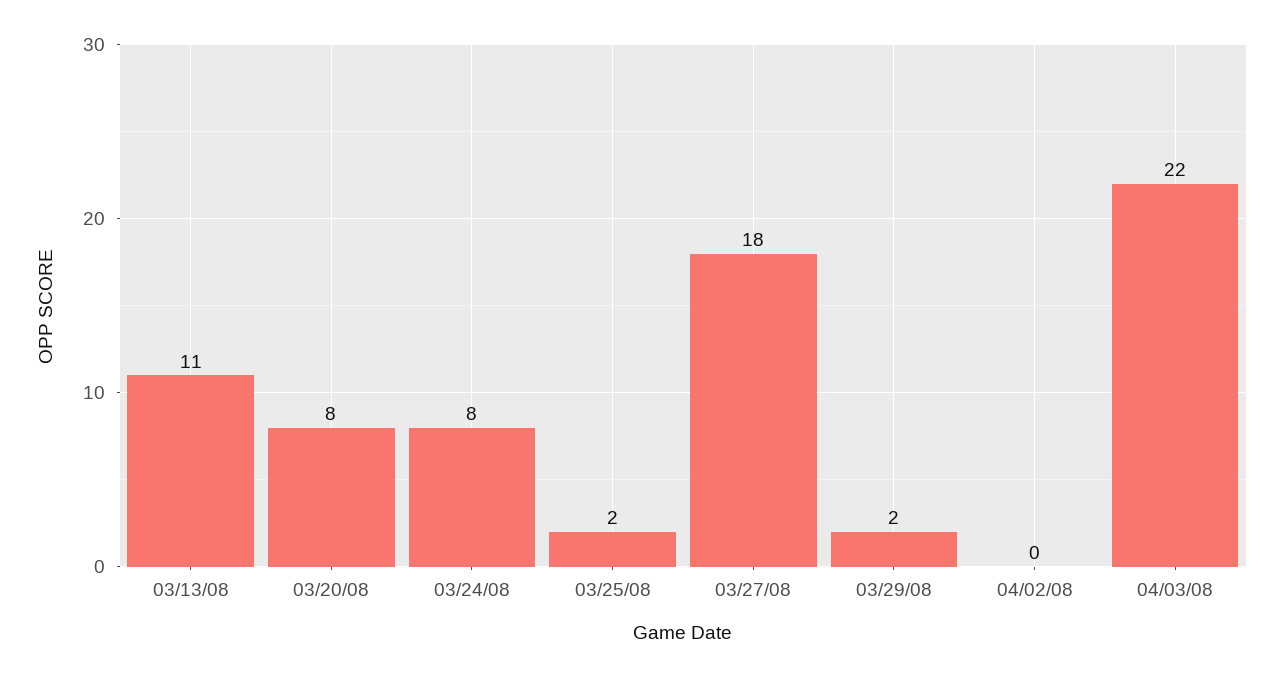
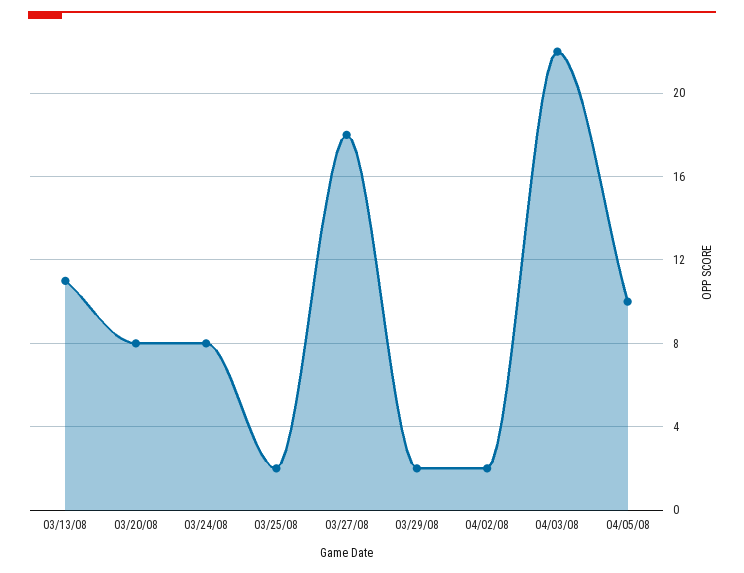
04/02/08: 0 -> 2
04/05/08: none -> 10

